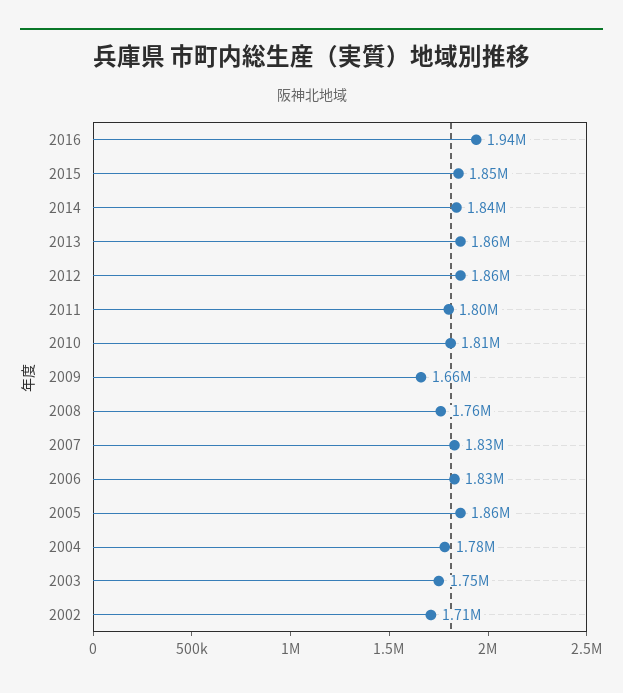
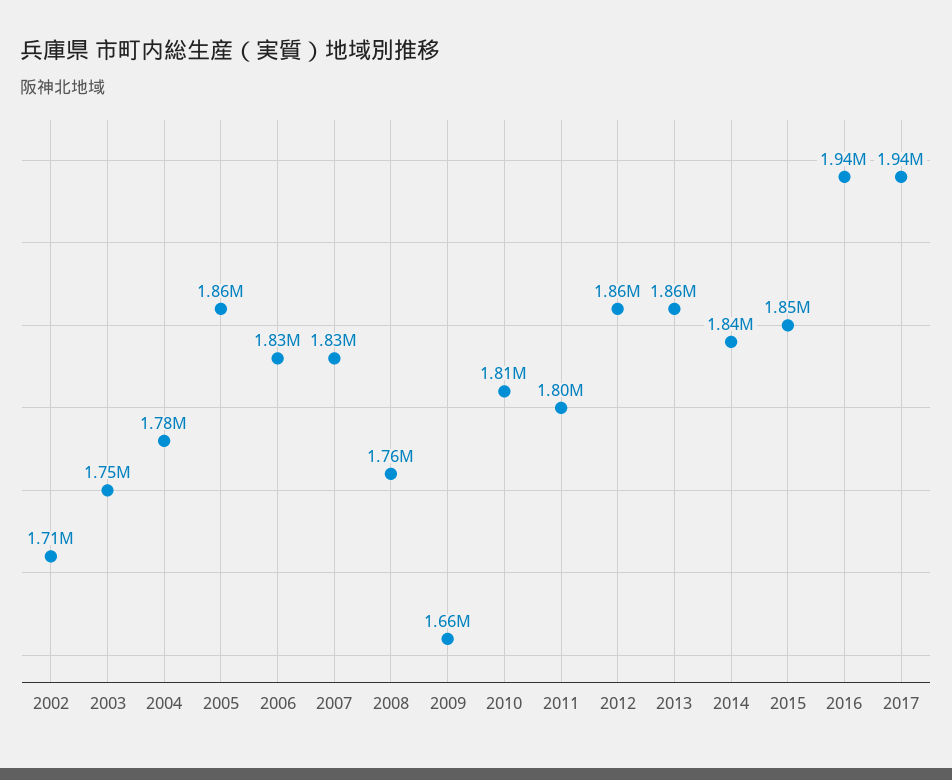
2017: none -> 1940000

